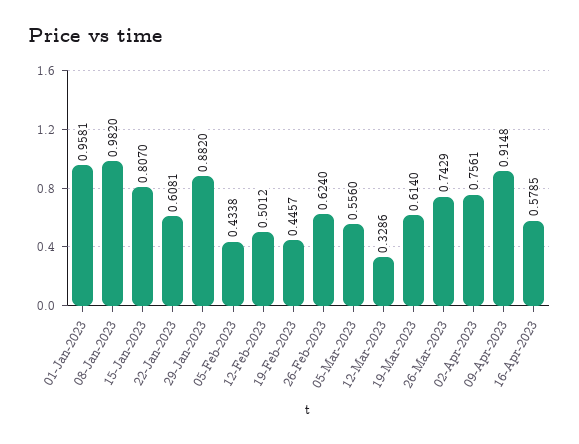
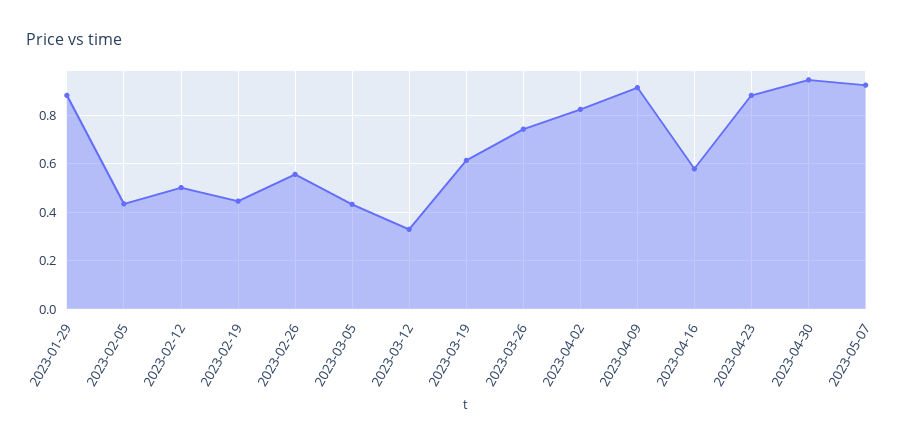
01-Jan-2023: 0.9581 -> none
08-Jan-2023: 0.982 -> none
15-Jan-2023: 0.807 -> none
22-Jan-2023: 0.6081 -> none
26-Feb-2023: 0.624 -> 0.55
05-Mar-2023: 0.556 -> 0.425
02-Apr-2023: 0.7561 -> 0.825
2023-04-23: none -> 0.875
2023-04-30: none -> 0.95
2023-05-07: none -> 0.925

